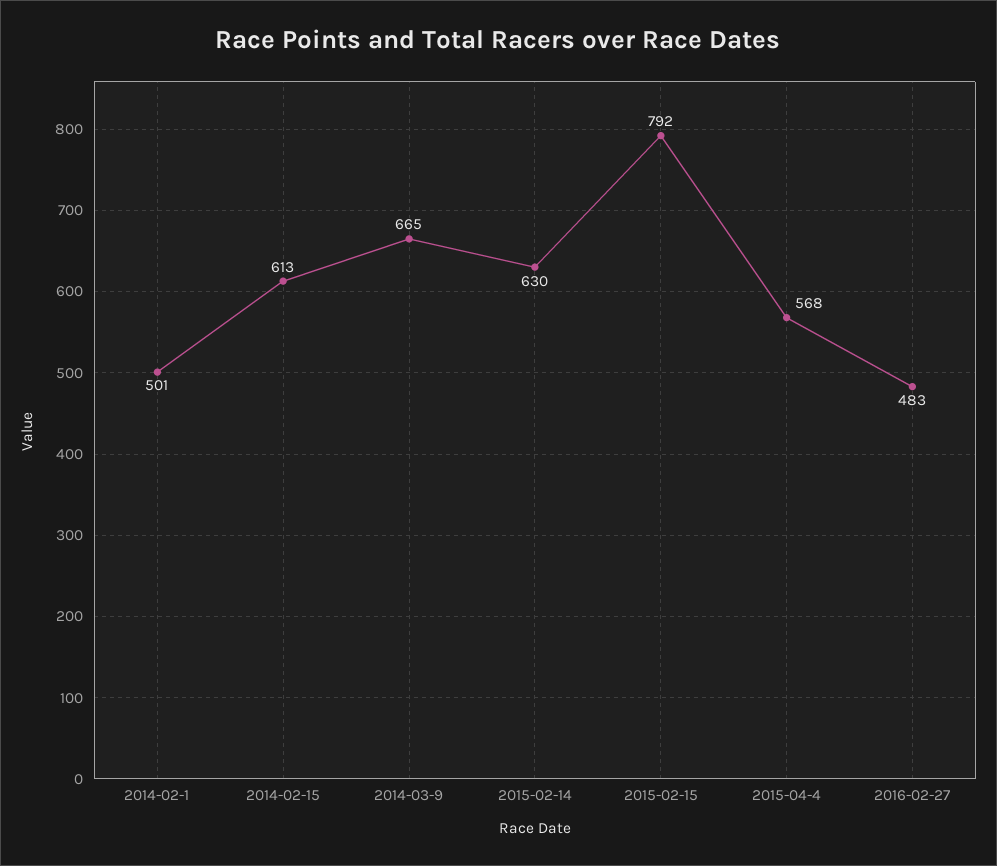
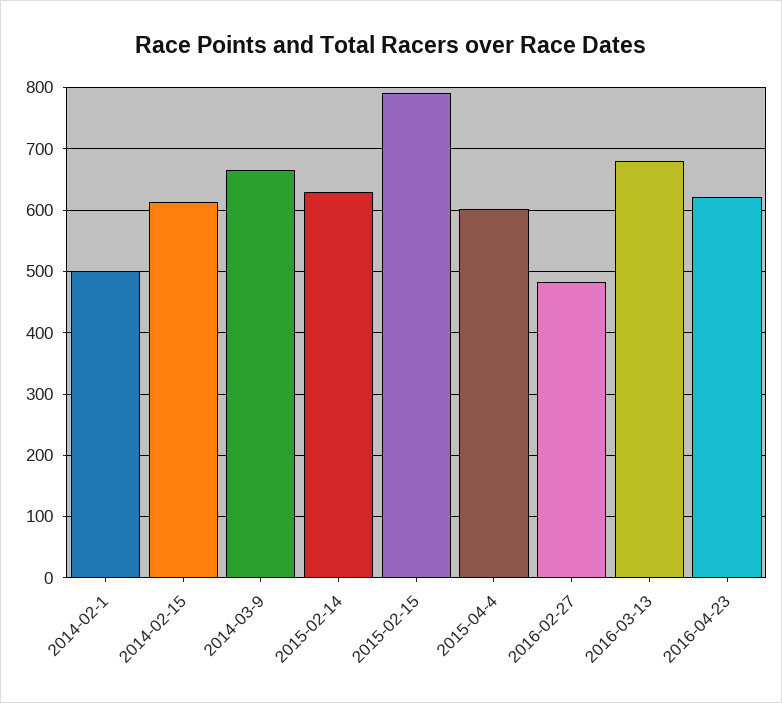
2015-04-4: 568 -> 600
2016-03-13: none -> 680
2016-04-23: none -> 620

